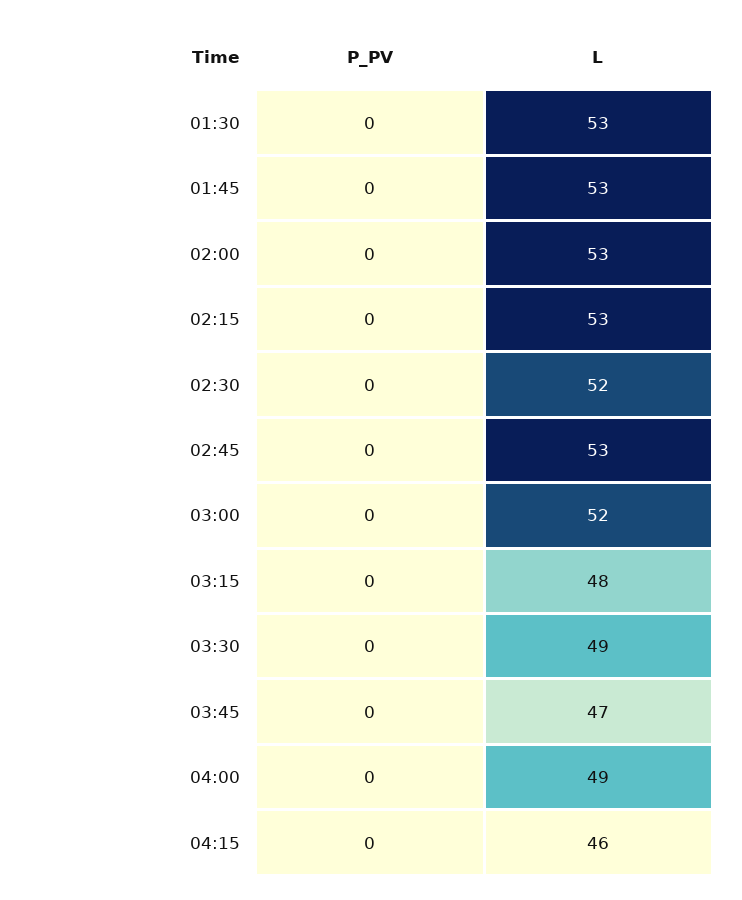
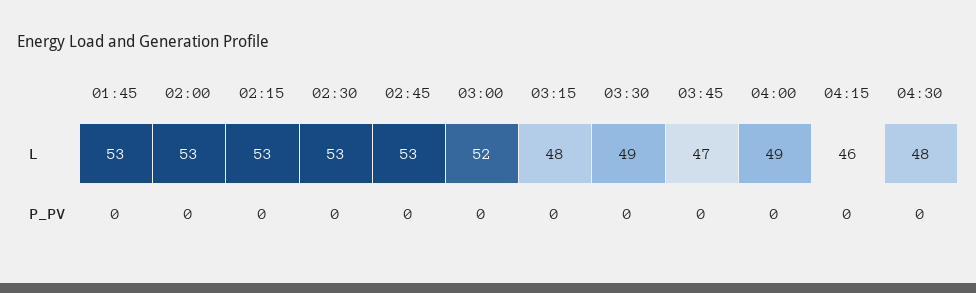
P_PV, 01:30: 0 -> none
L, 01:30: 53 -> none
L, 02:30: 52 -> 53
L, 04:30: none -> 48
P_PV, 04:30: none -> 0

